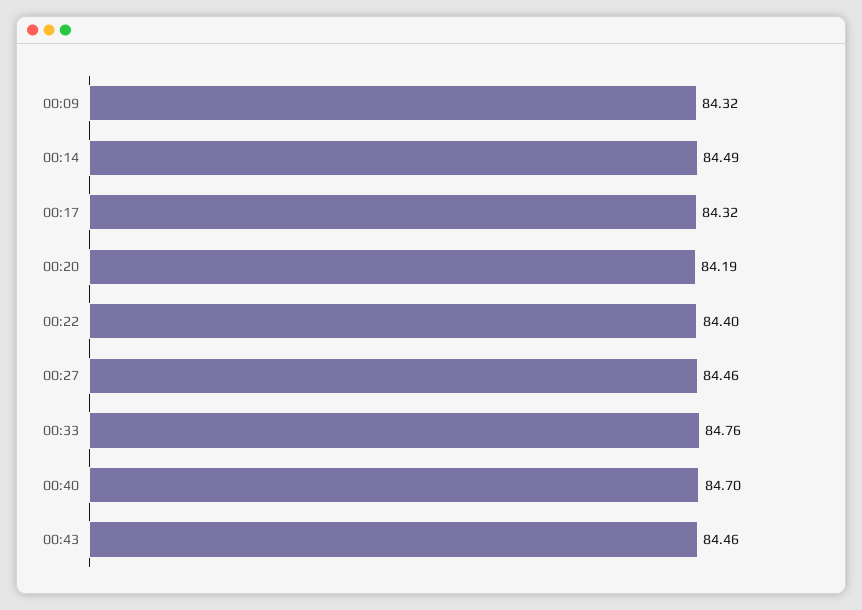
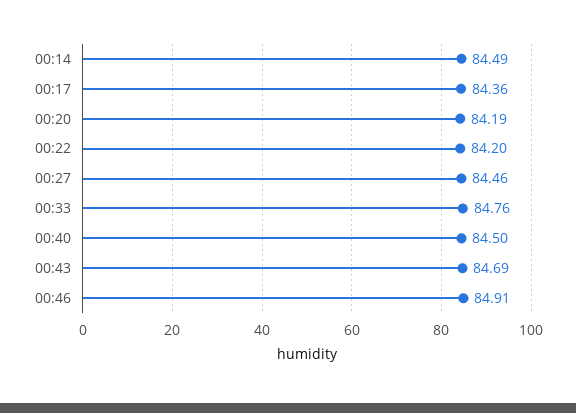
00:09: 84.32 -> none
00:17: 84.32 -> 84.36
00:22: 84.4 -> 84.2
00:40: 84.7 -> 84.5
00:43: 84.46 -> 84.69
00:46: none -> 84.91

